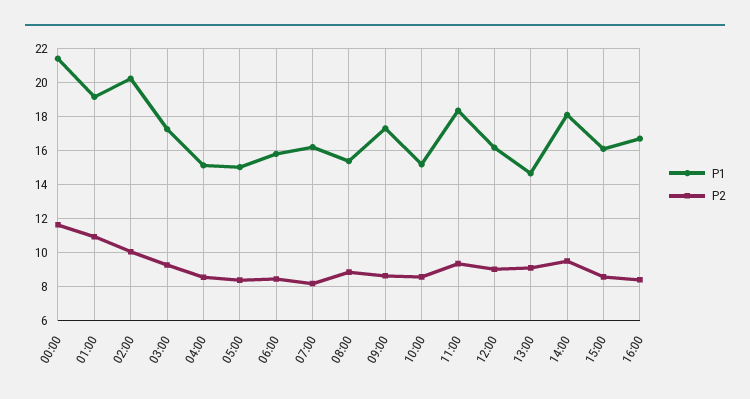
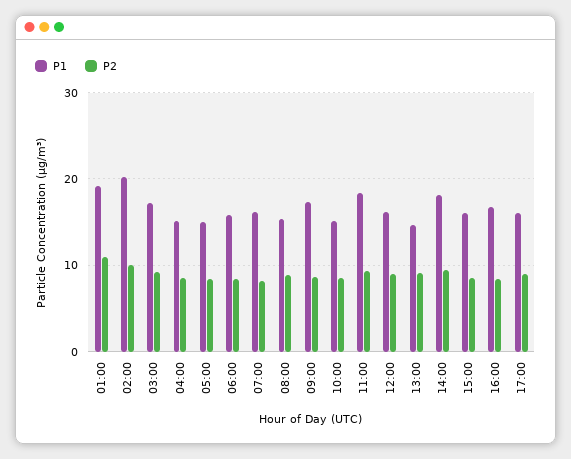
P1, 00:00: 21.5 -> none
P2, 00:00: 11.5 -> none
P1, 17:00: none -> 16
P2, 17:00: none -> 9

